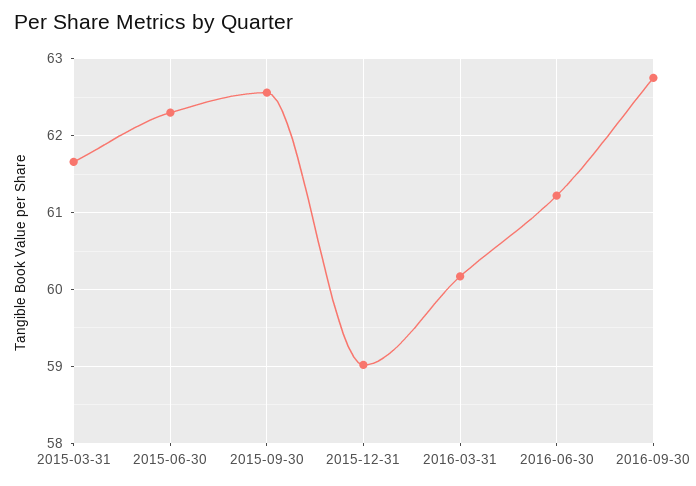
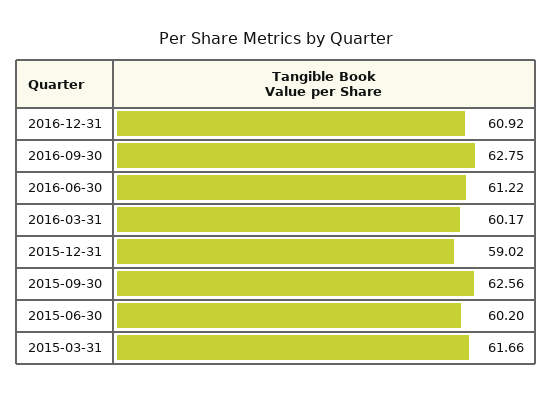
2015-06-30: 62.3 -> 60.2
2016-12-31: none -> 60.92

